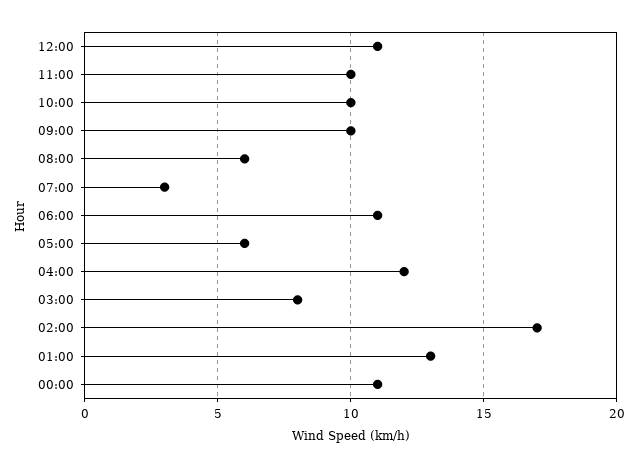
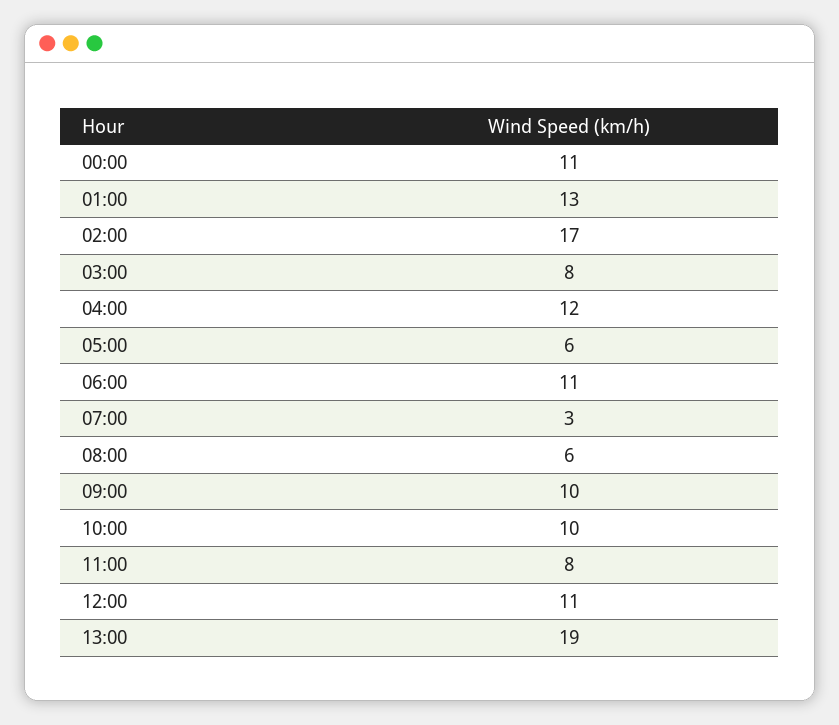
11:00: 10 -> 8
13:00: none -> 19

